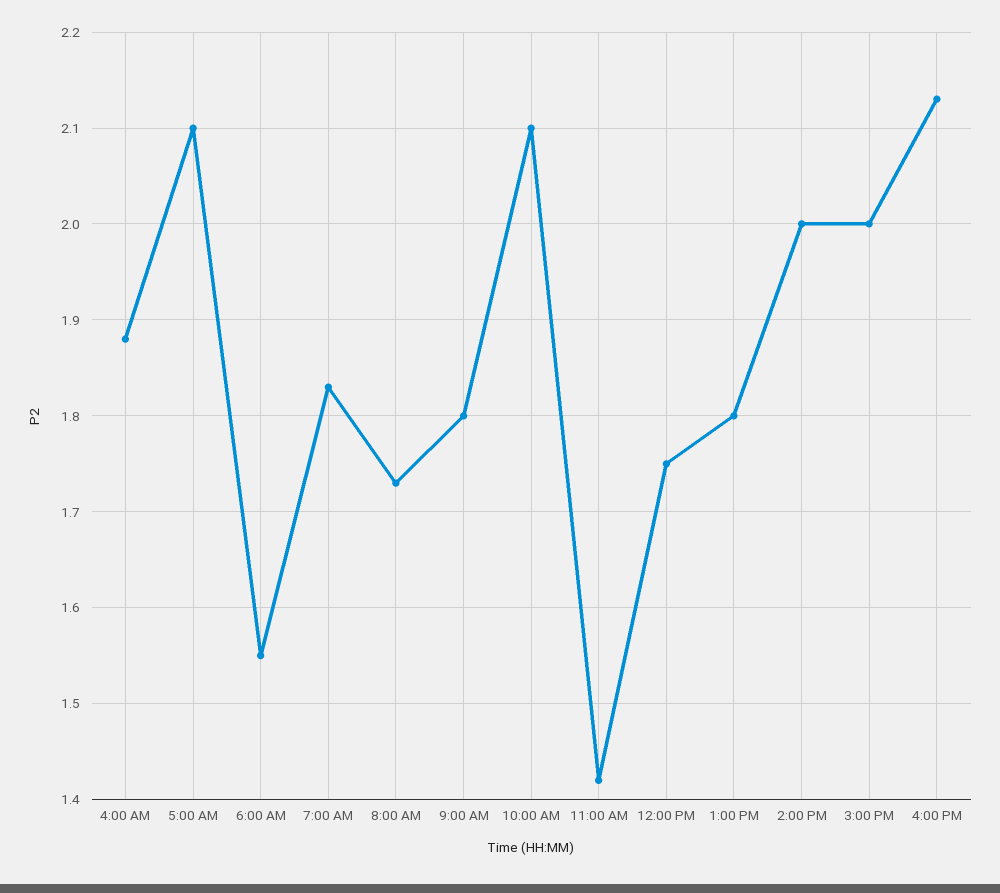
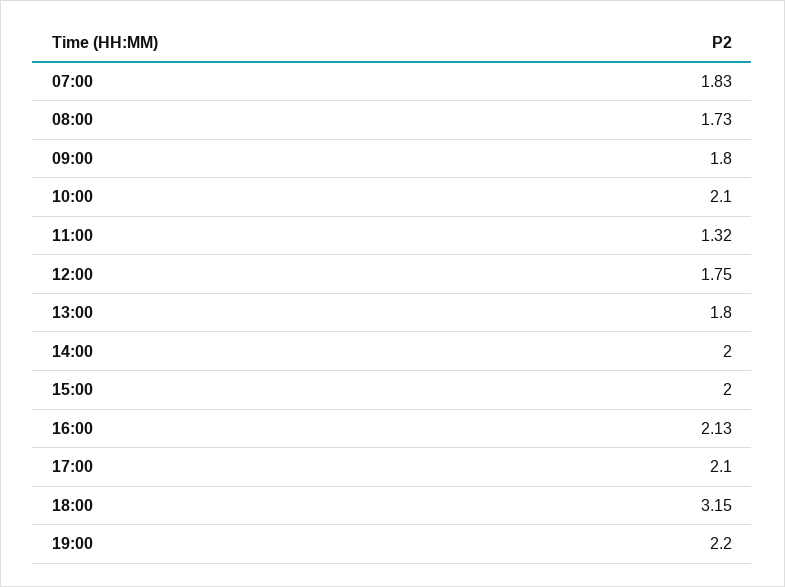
4:00 AM: 1.88 -> none
5:00 AM: 2.1 -> none
6:00 AM: 1.55 -> none
11:00 AM: 1.42 -> 1.32
17:00: none -> 2.1
18:00: none -> 3.15
19:00: none -> 2.2

